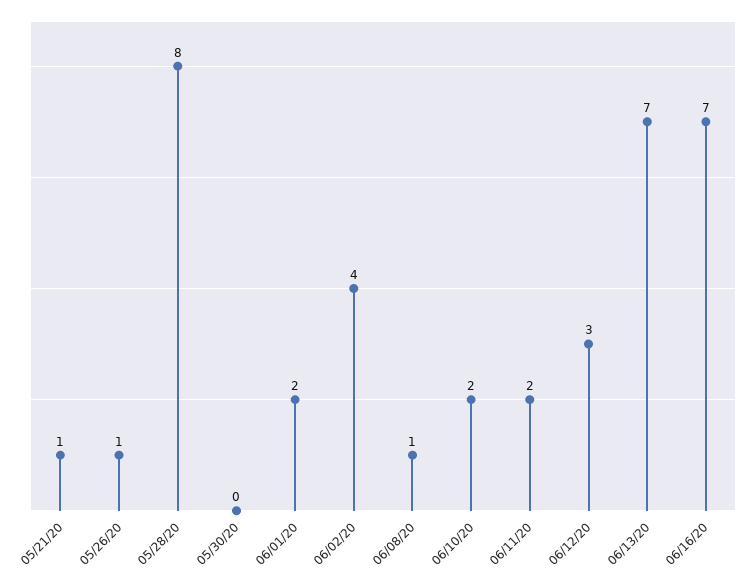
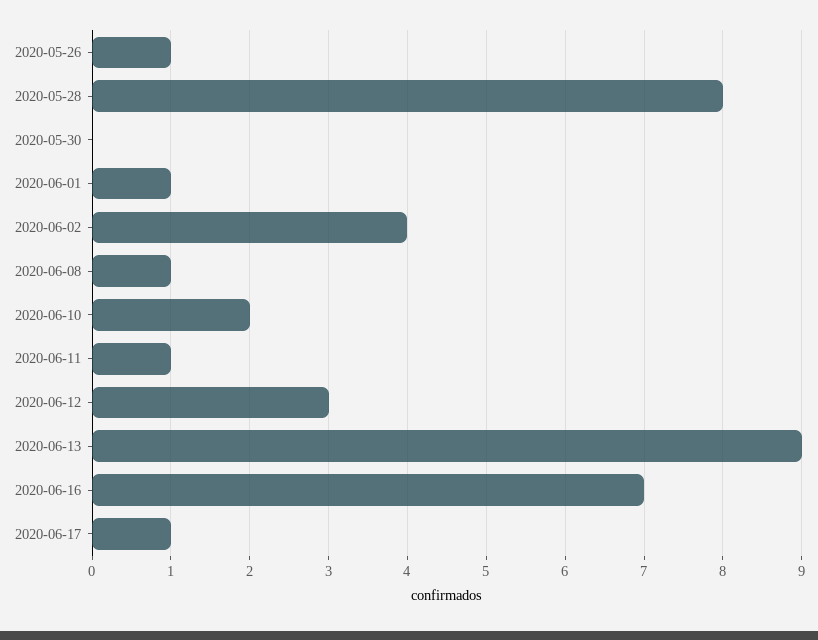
05/21/20: 1 -> none
06/01/20: 2 -> 1
06/11/20: 2 -> 1
06/13/20: 7 -> 9
2020-06-17: none -> 1

